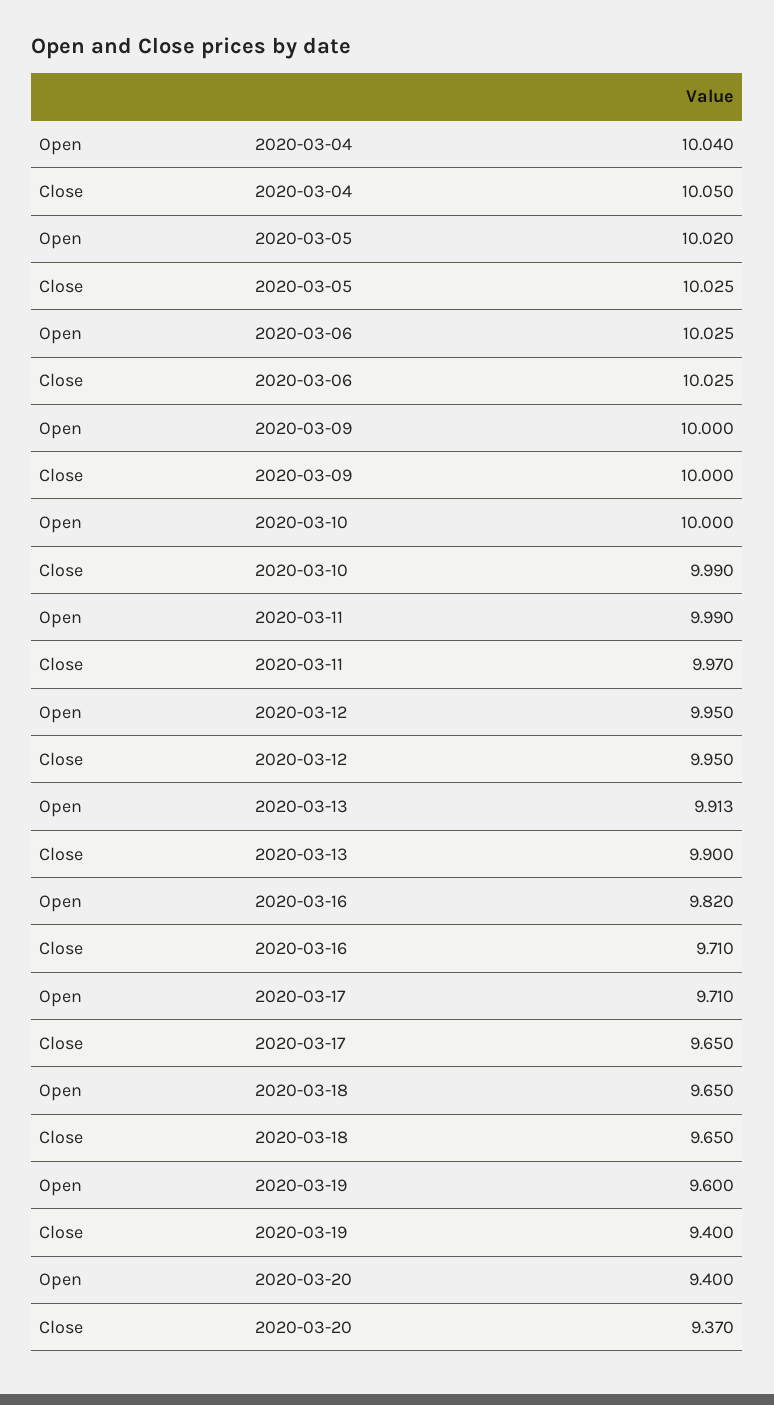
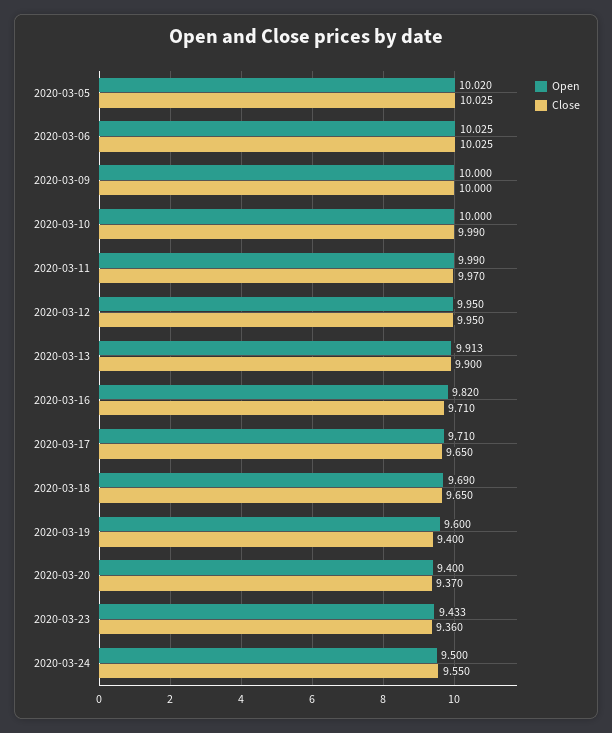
Open, 2020-03-04: 10.04 -> none
Close, 2020-03-04: 10.05 -> none
Open, 2020-03-18: 9.65 -> 9.69
Open, 2020-03-23: none -> 9.433
Close, 2020-03-23: none -> 9.36
Open, 2020-03-24: none -> 9.5
Close, 2020-03-24: none -> 9.55

